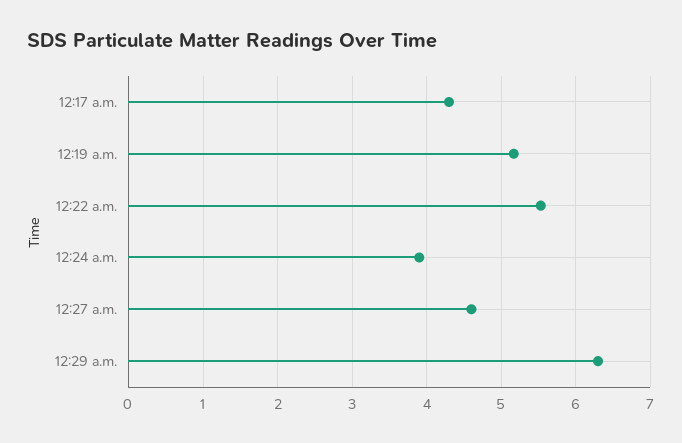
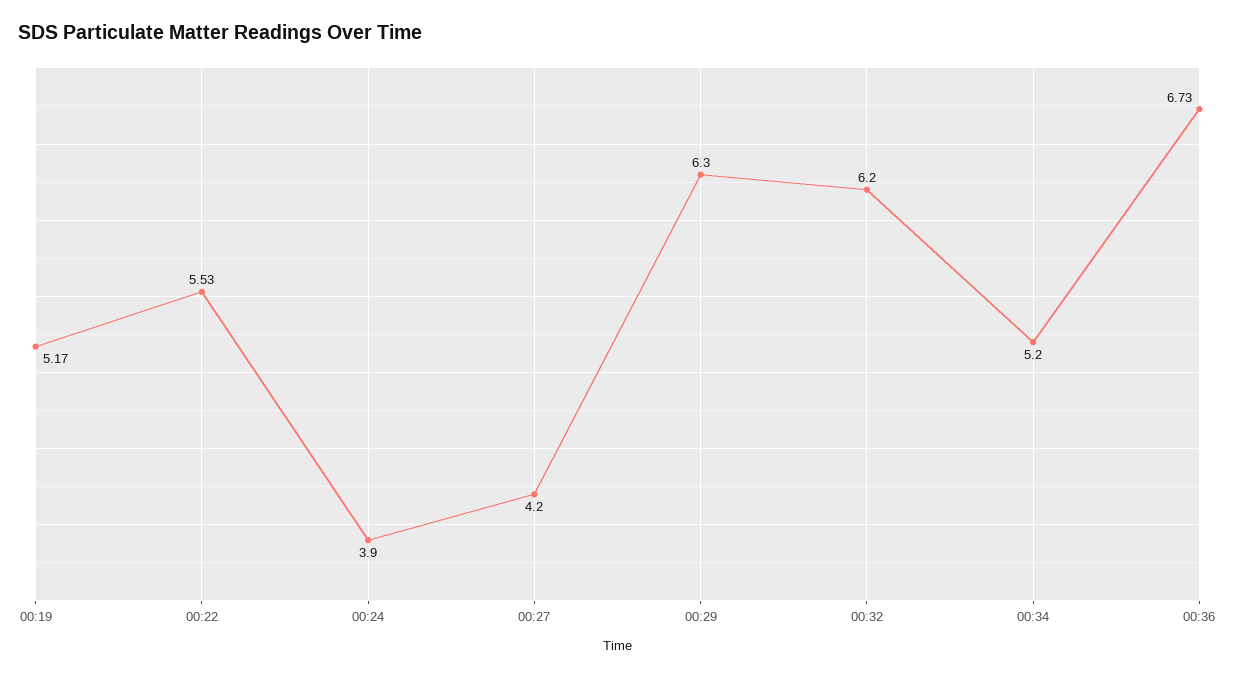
12:17 a.m.: 4.3 -> none
12:27 a.m.: 4.6 -> 4.2
00:32: none -> 6.2
00:34: none -> 5.2
00:36: none -> 6.73

